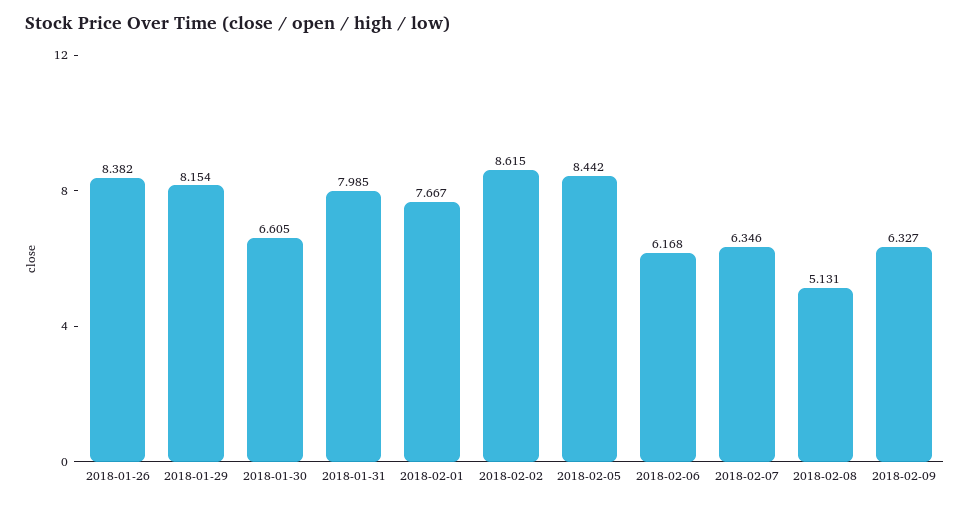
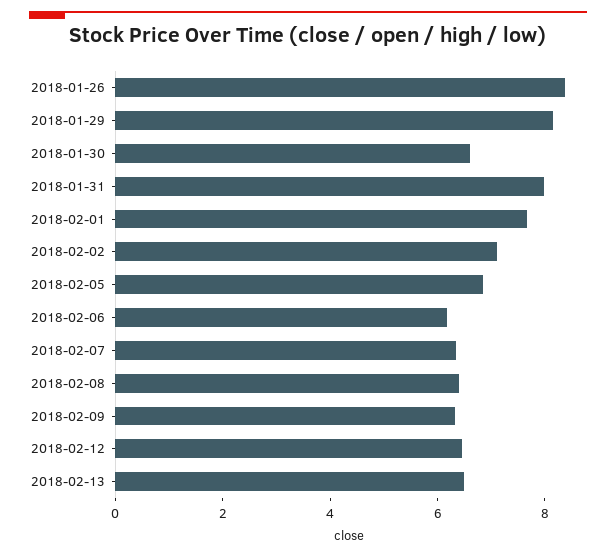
2018-02-02: 8.615 -> 7
2018-02-05: 8.442 -> 7
2018-02-08: 5.131 -> 6.5
2018-02-12: none -> 6.5
2018-02-13: none -> 6.5

